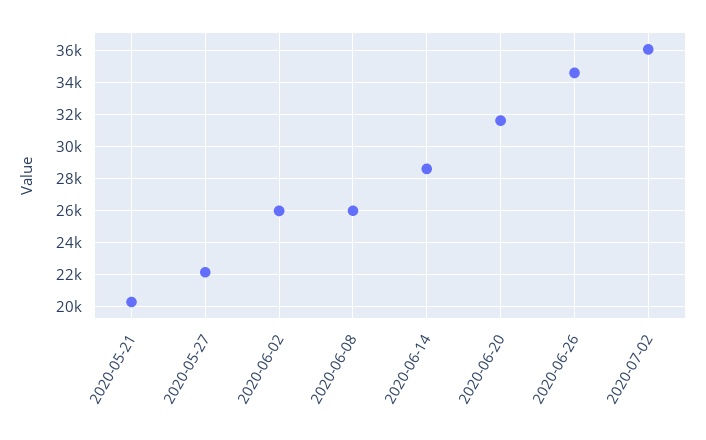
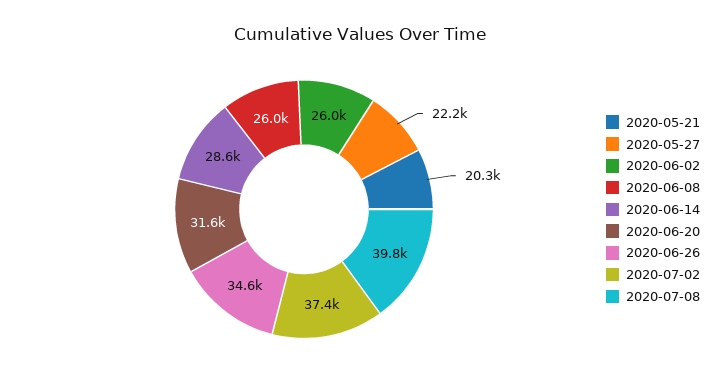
2020-07-02: 36000 -> 37400
2020-07-08: none -> 39800

